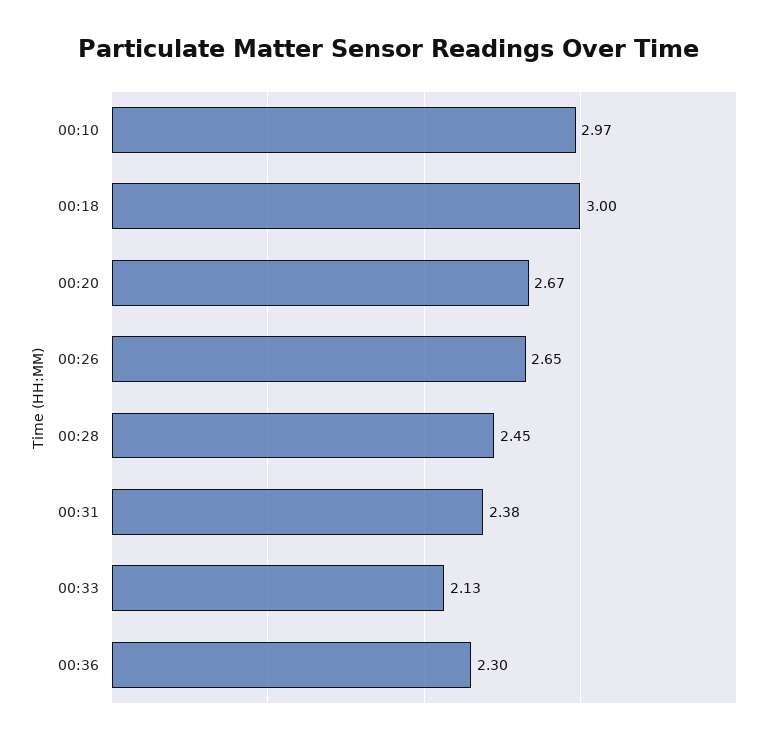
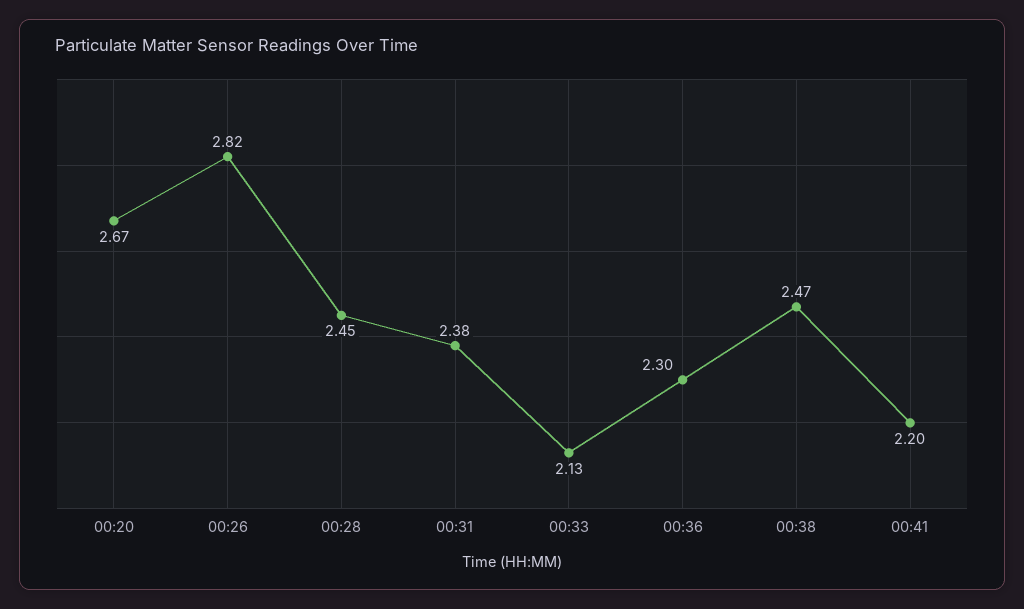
00:10: 2.97 -> none
00:18: 3 -> none
00:26: 2.65 -> 2.82
00:38: none -> 2.47
00:41: none -> 2.2

